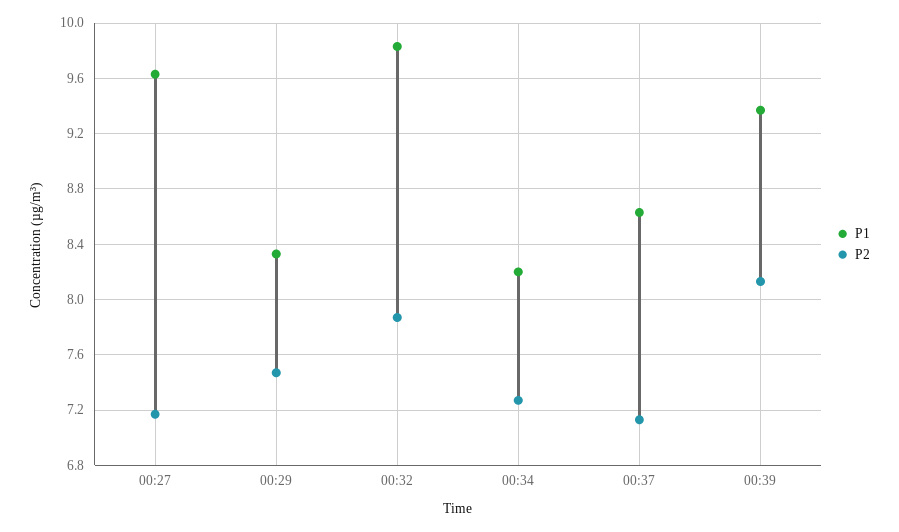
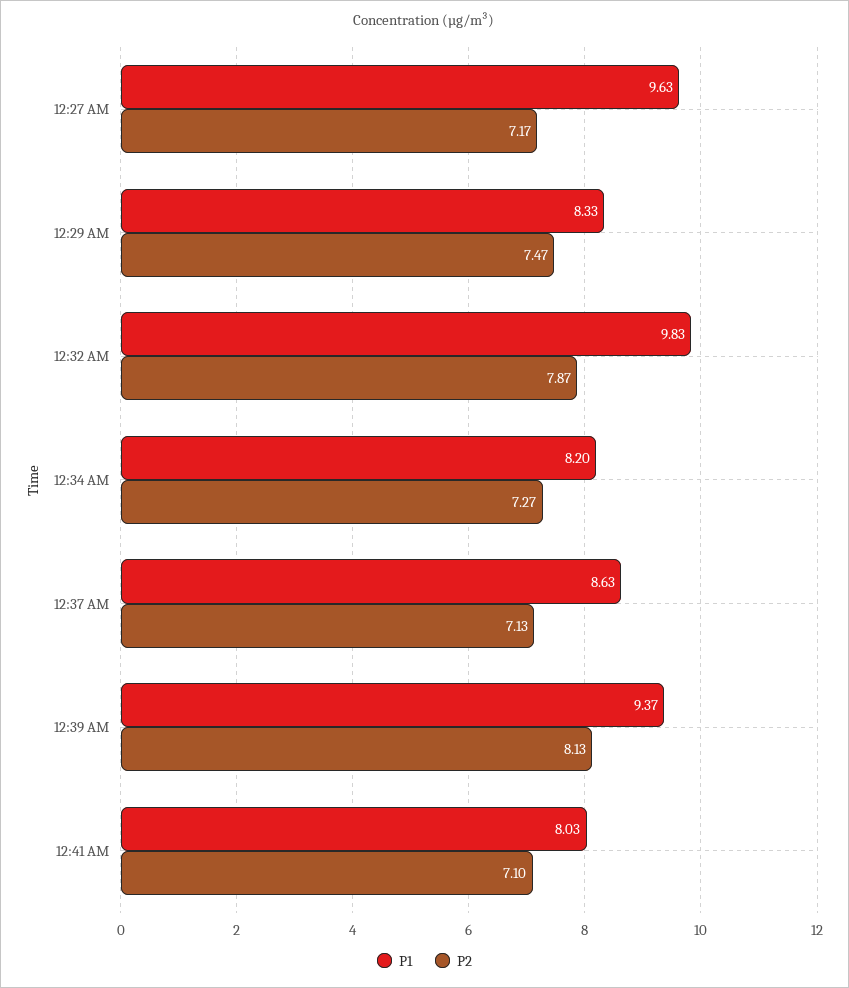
P1, 12:41 AM: none -> 8.03
P2, 12:41 AM: none -> 7.1

